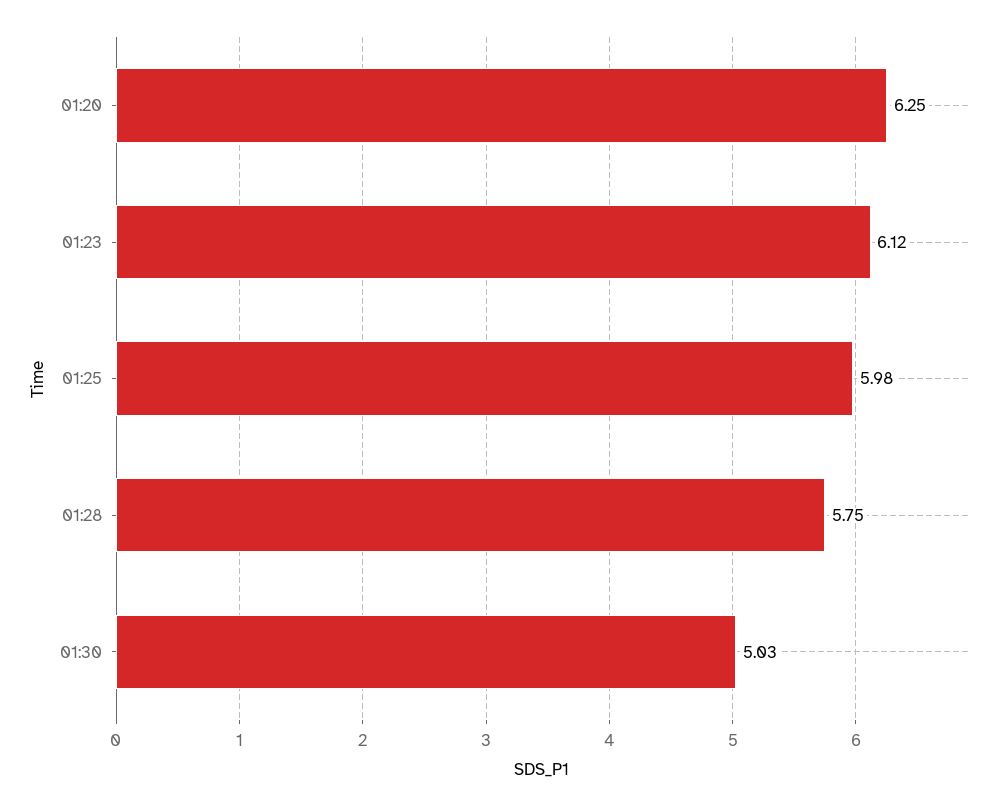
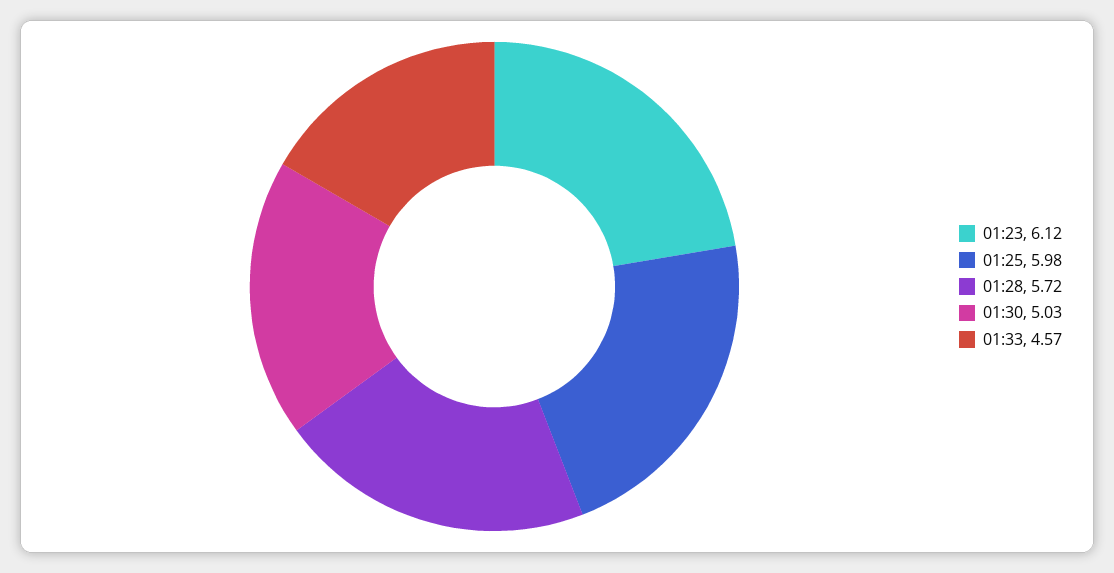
01:20: 6.25 -> none
01:28: 5.75 -> 5.72
01:33: none -> 4.57

